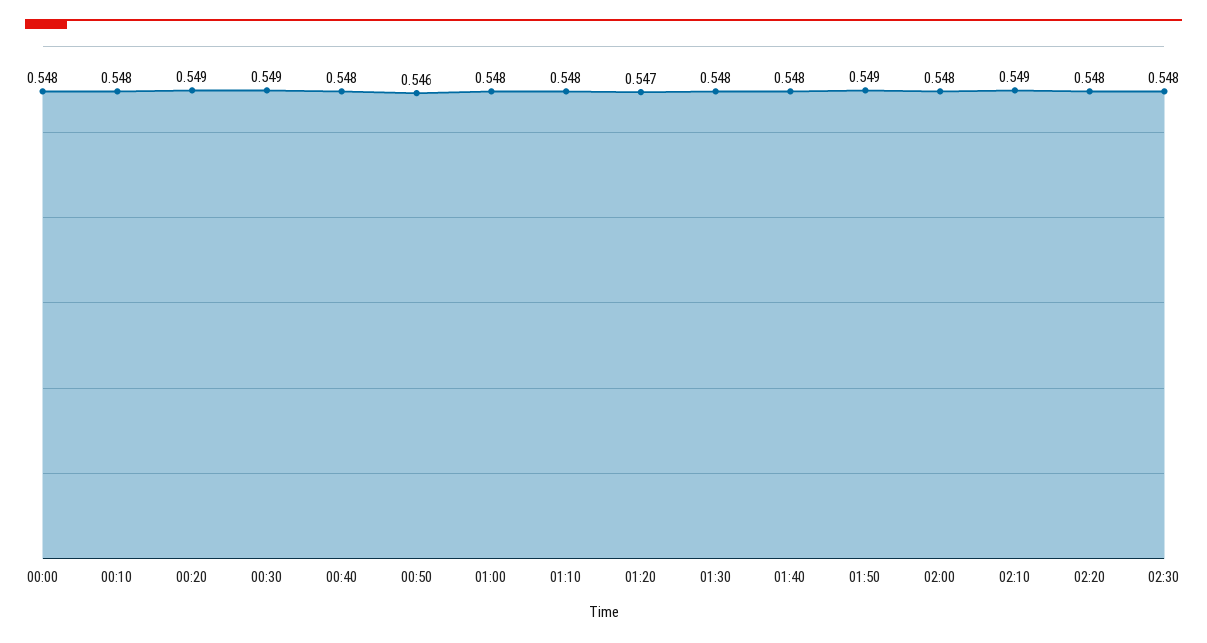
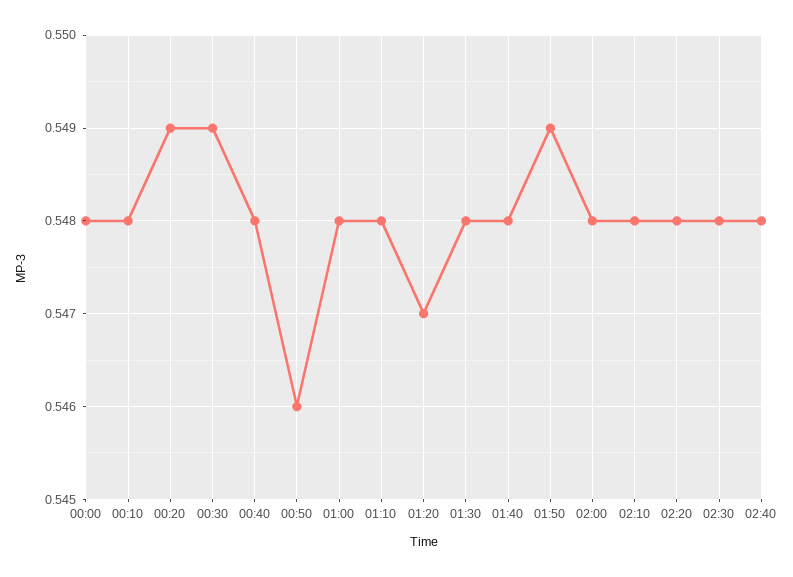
02:10: 0.549 -> 0.548
02:40: none -> 0.548

